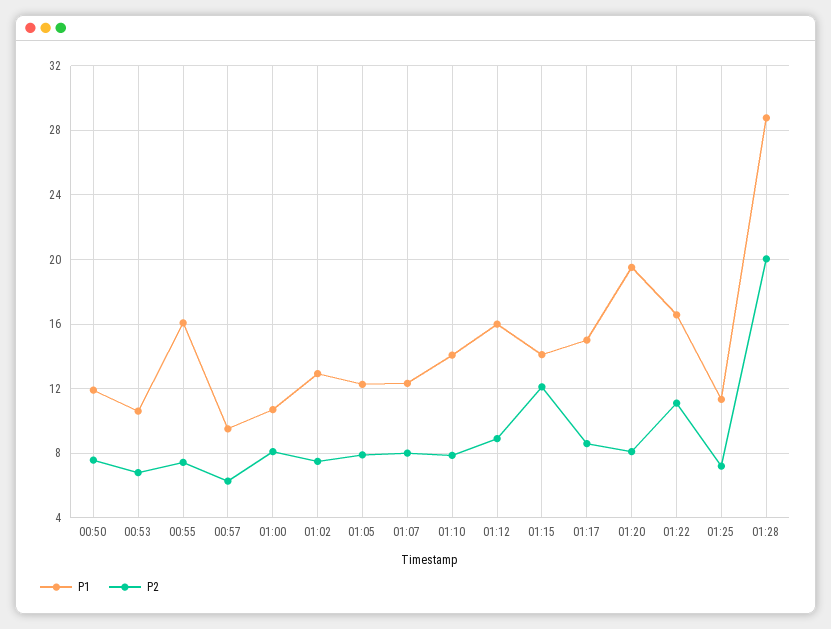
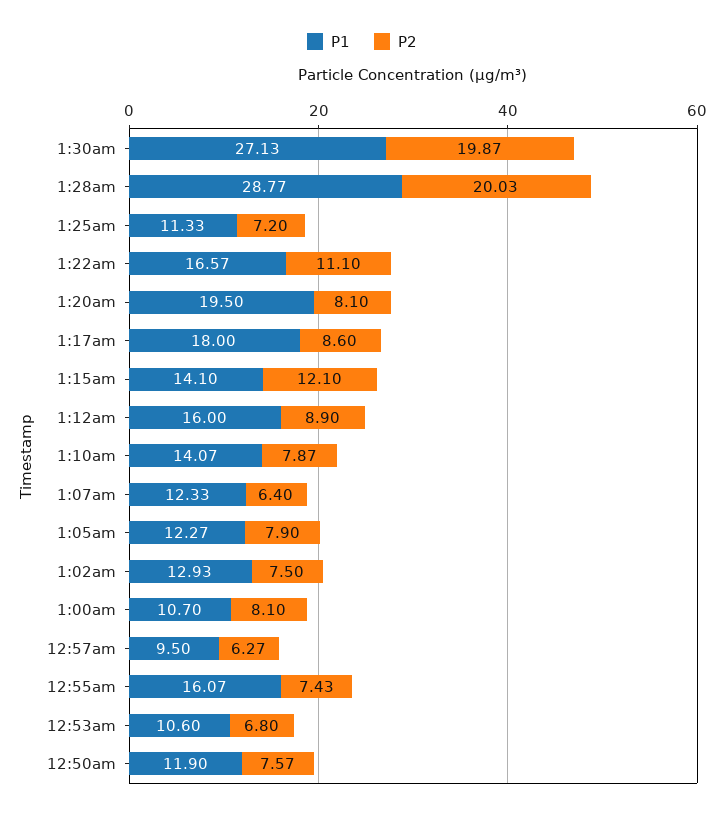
P2, 01:07: 8 -> 6.4
P1, 01:17: 15 -> 18
P1, 1:30am: none -> 27.13
P2, 1:30am: none -> 19.87

